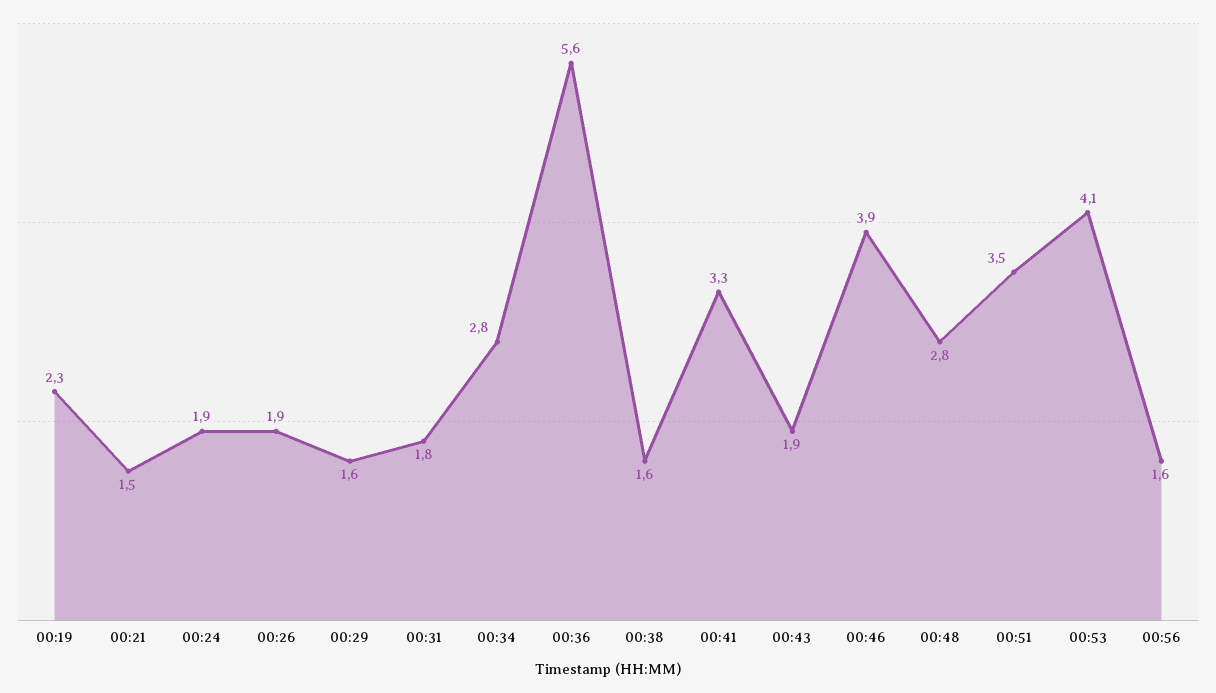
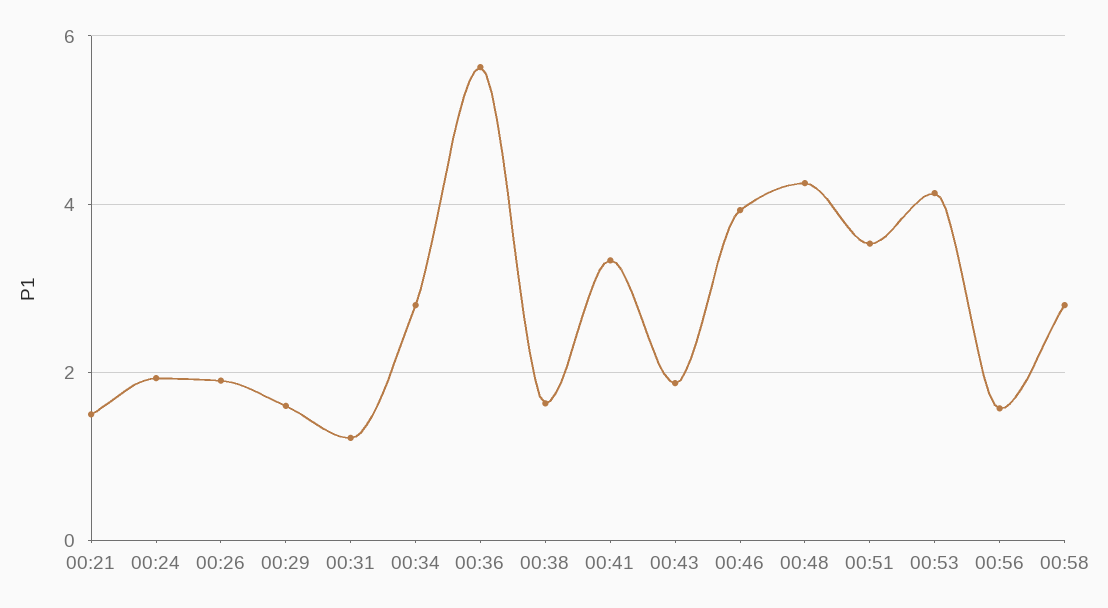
00:19: 2.3 -> none
00:31: 1.8 -> 1.2
00:48: 2.8 -> 4.2
00:58: none -> 2.8

